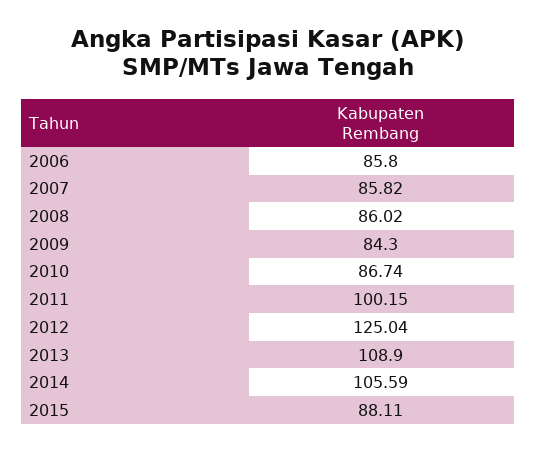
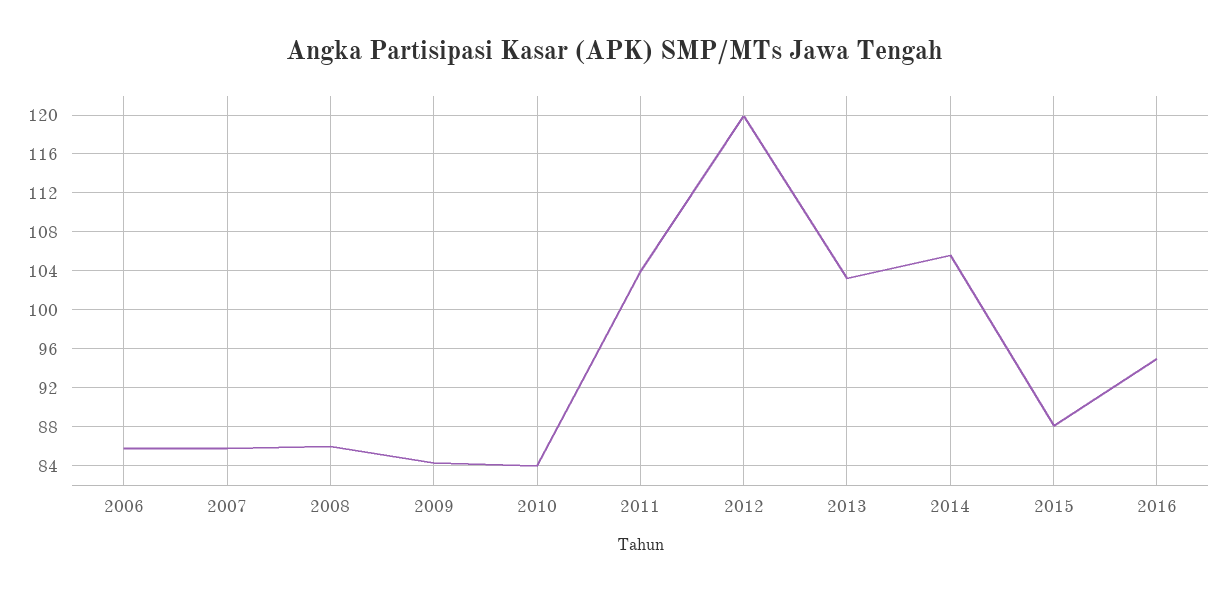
2010: 86.74 -> 84
2011: 100.15 -> 104
2012: 125.04 -> 120
2013: 108.9 -> 103
2016: none -> 95

